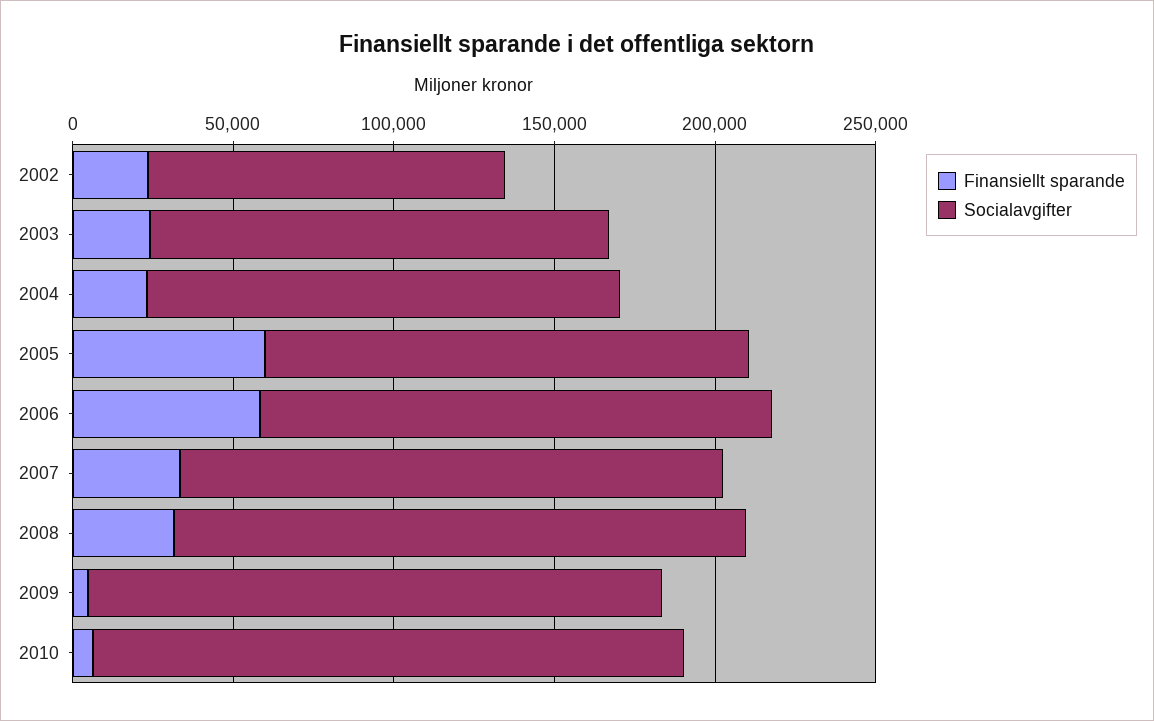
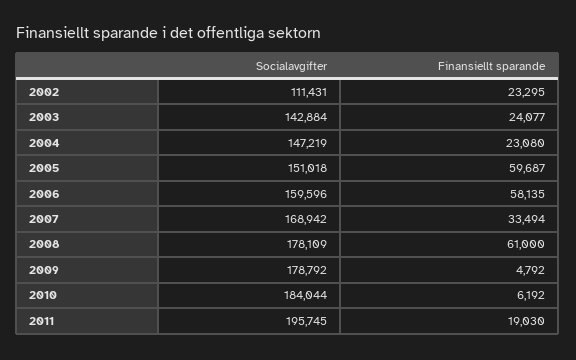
Finansiellt sparande, 2008: 30000 -> 61000
Socialavgifter, 2011: none -> 195745
Finansiellt sparande, 2011: none -> 19030

